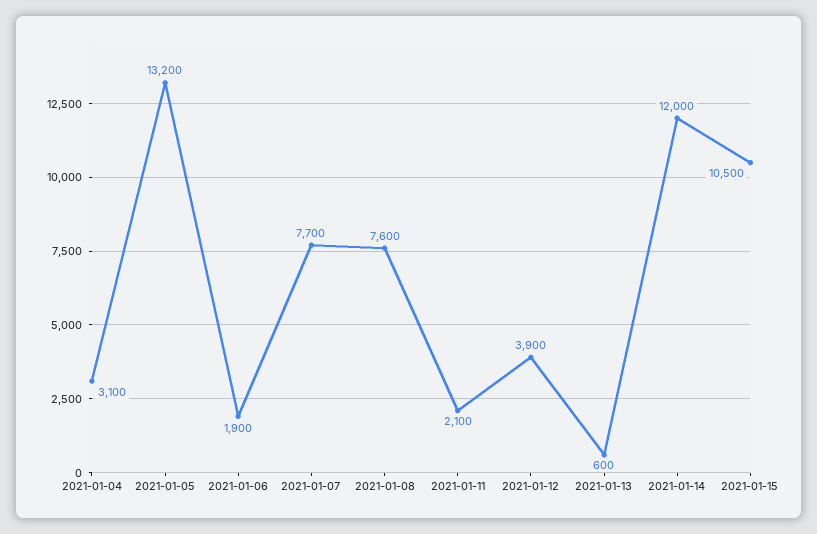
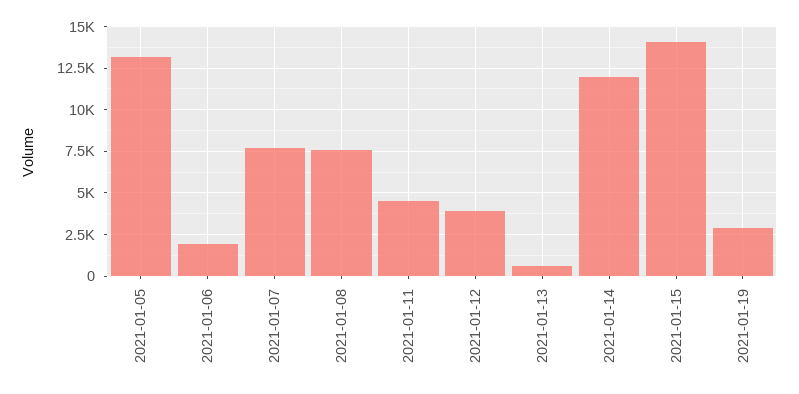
2021-01-04: 3100 -> none
2021-01-11: 2100 -> 4500
2021-01-15: 10500 -> 14000
2021-01-19: none -> 3000

